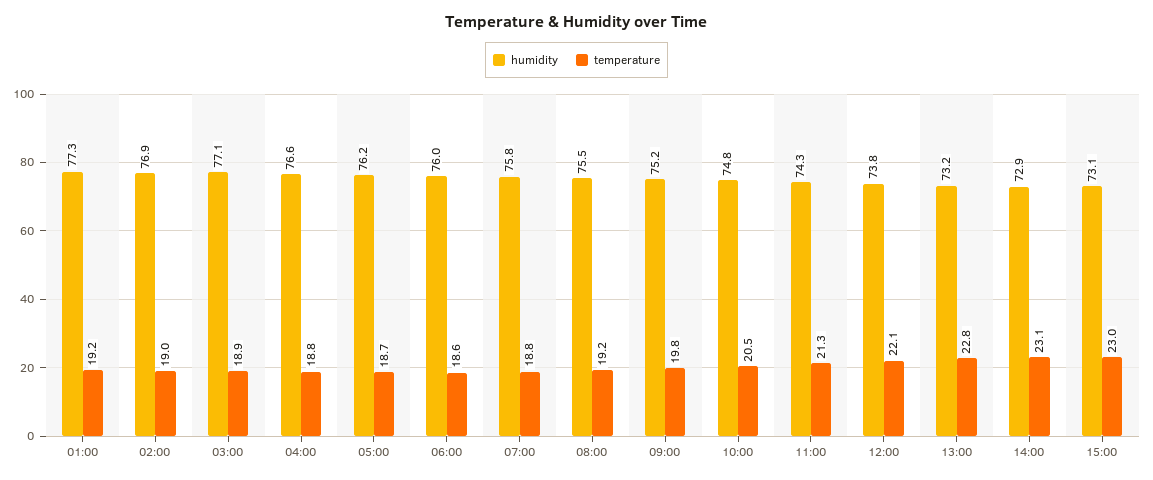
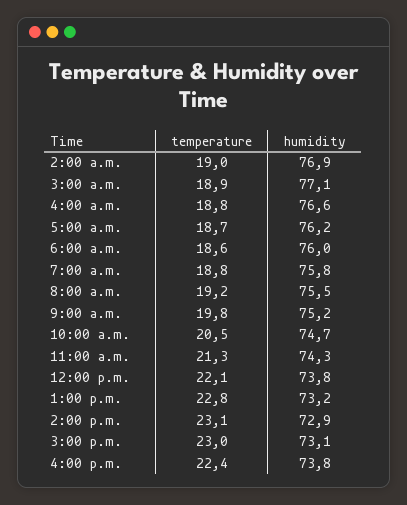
humidity, 01:00: 77.3 -> none
temperature, 01:00: 19.2 -> none
humidity, 10:00: 74.8 -> 74.7
temperature, 4:00 p.m.: none -> 22.4
humidity, 4:00 p.m.: none -> 73.8

